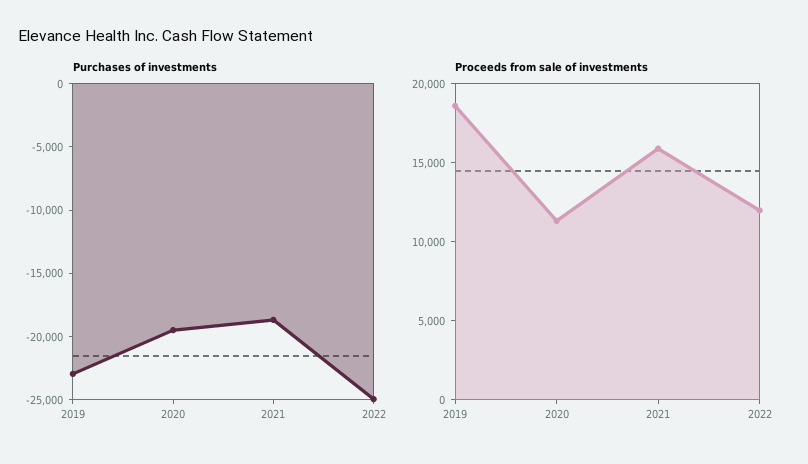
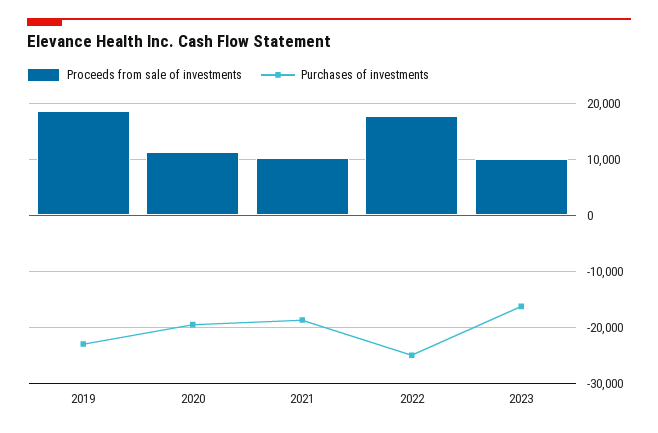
Proceeds from sale of investments, 2021: 16000 -> 10000
Proceeds from sale of investments, 2022: 12000 -> 18000
Proceeds from sale of investments, 2023: none -> 10000
Purchases of investments, 2023: none -> -16000

